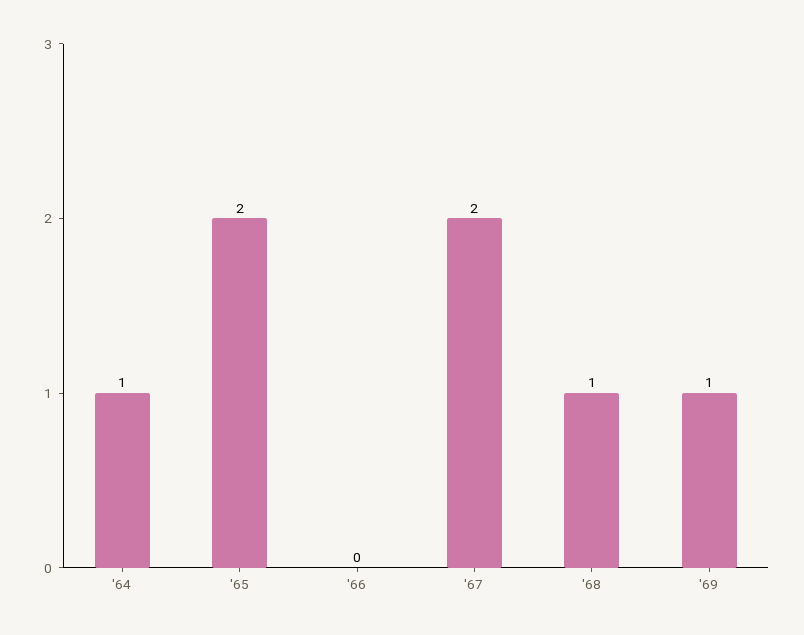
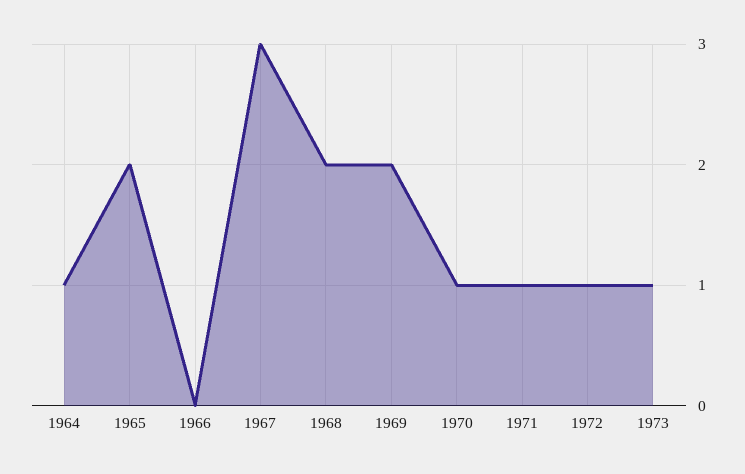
'67: 2 -> 3
'68: 1 -> 2
'69: 1 -> 2
1970: none -> 1
1971: none -> 1
1972: none -> 1
1973: none -> 1

